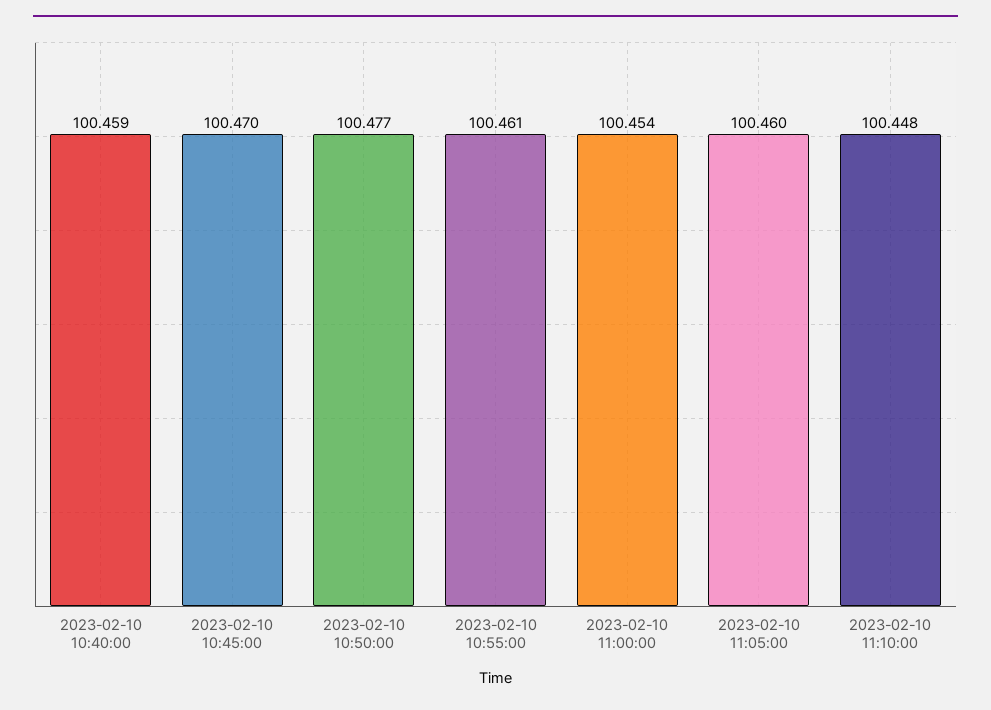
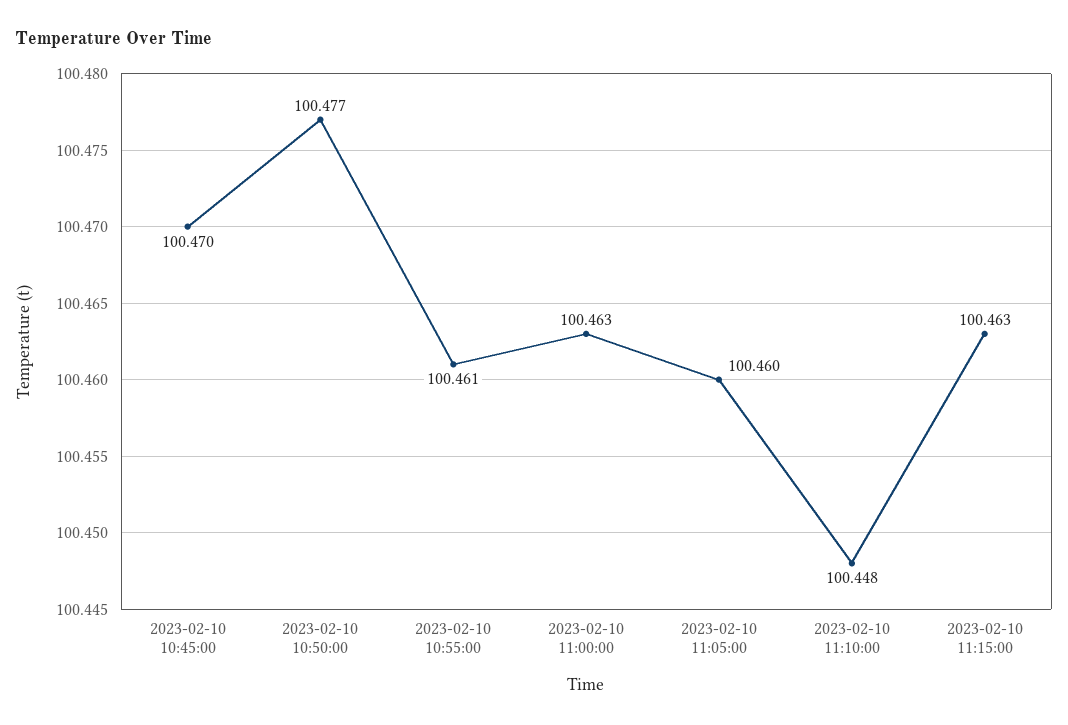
2023-02-10 10:40:00: 100.459 -> none
2023-02-10 11:00:00: 100.454 -> 100.463
2023-02-10 11:15:00: none -> 100.463

